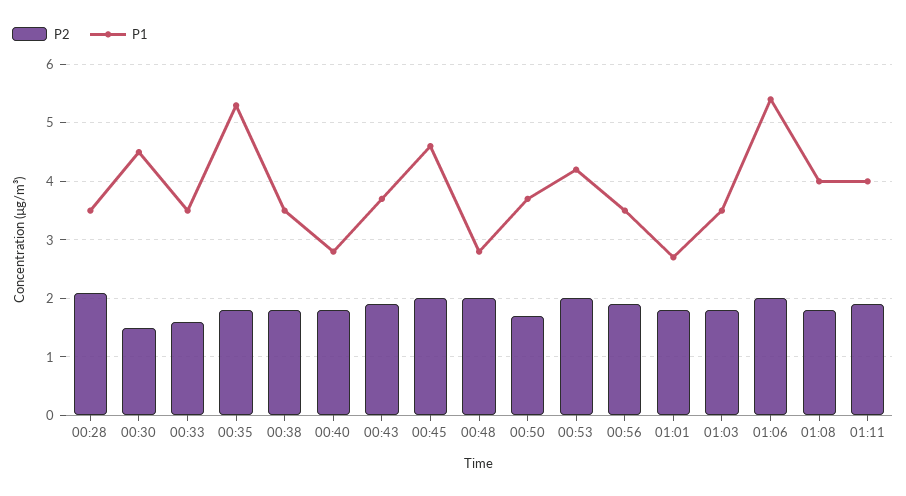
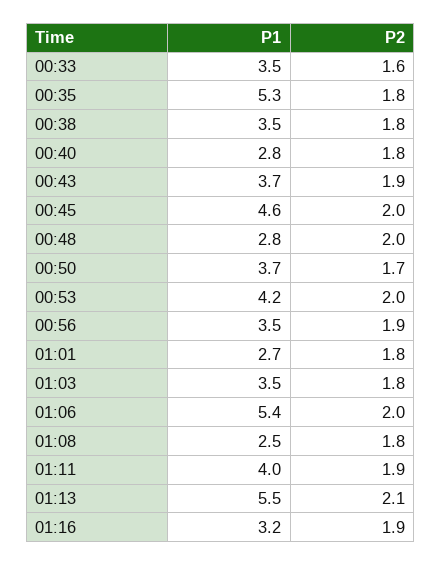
P2, 00:28: 2 -> none
P1, 00:28: 3.5 -> none
P2, 00:30: 1.5 -> none
P1, 00:30: 4.5 -> none
P1, 01:08: 4 -> 2.5
P1, 01:13: none -> 5.5
P2, 01:13: none -> 2.1
P1, 01:16: none -> 3.2
P2, 01:16: none -> 1.9

